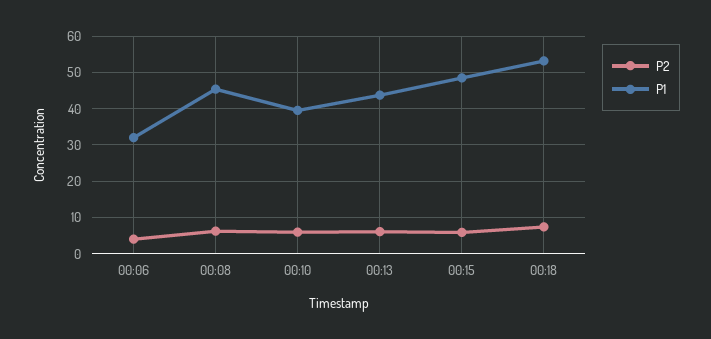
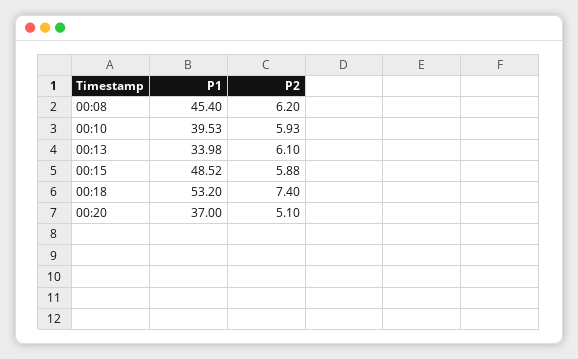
P2, 00:06: 4 -> none
P1, 00:06: 32 -> none
P1, 00:13: 44 -> 33.98
P1, 00:20: none -> 37
P2, 00:20: none -> 5.1

